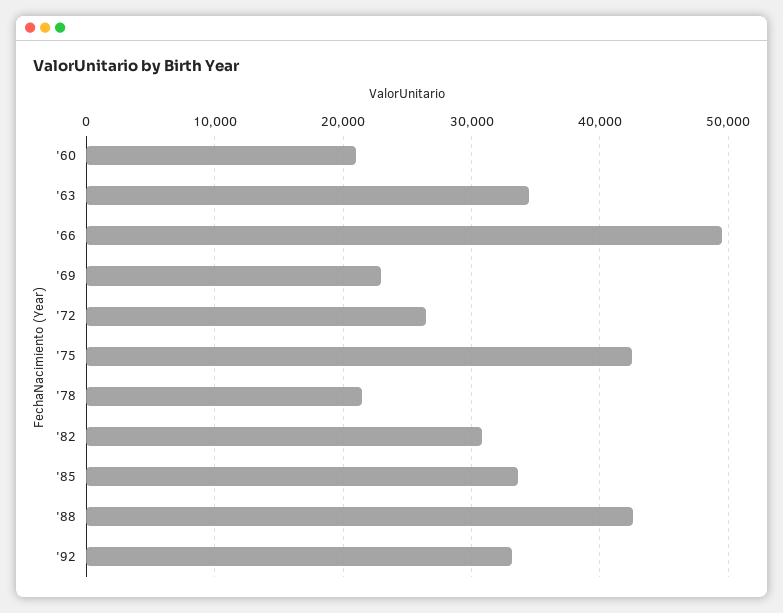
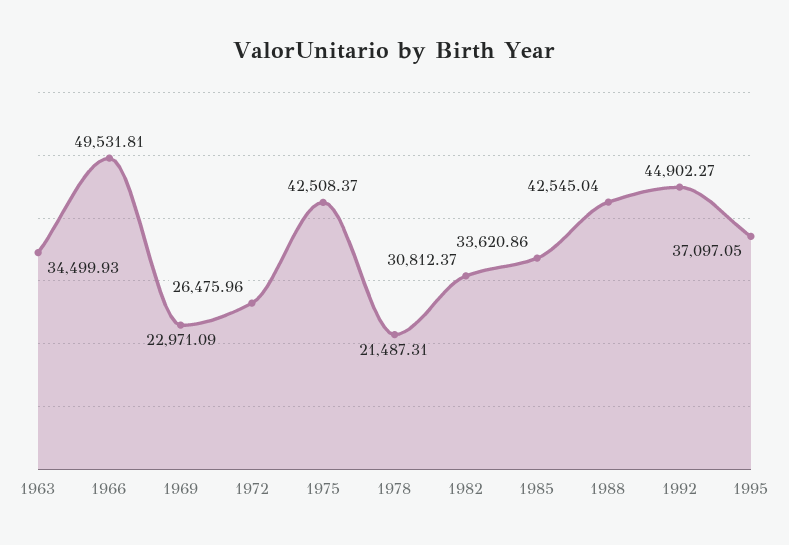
'60: 21000 -> none
'92: 33000 -> 44902.27
1995: none -> 37097.05

